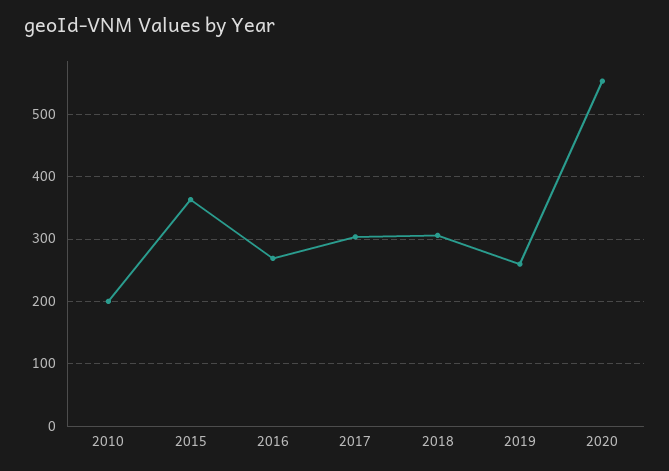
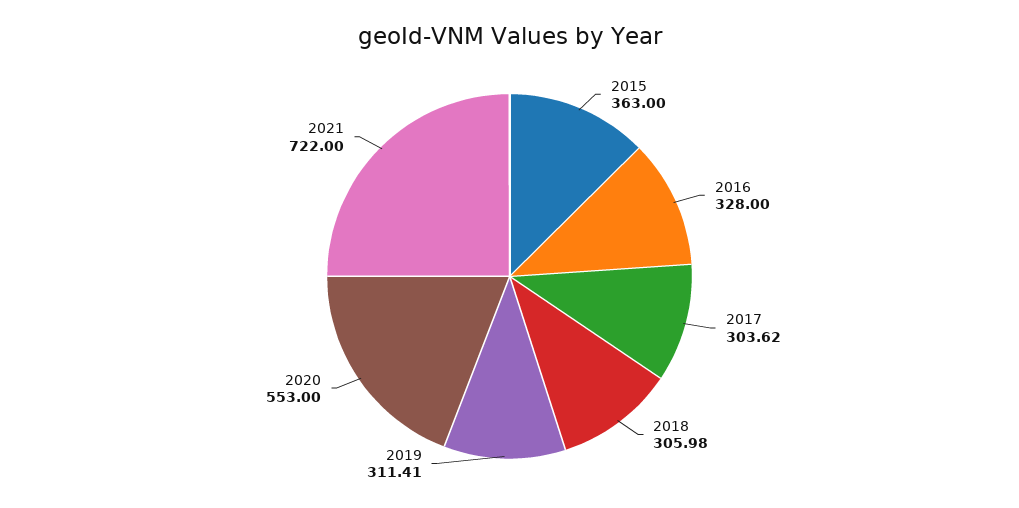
2010: 200 -> none
2016: 270 -> 328
2019: 260 -> 311.41
2021: none -> 722

